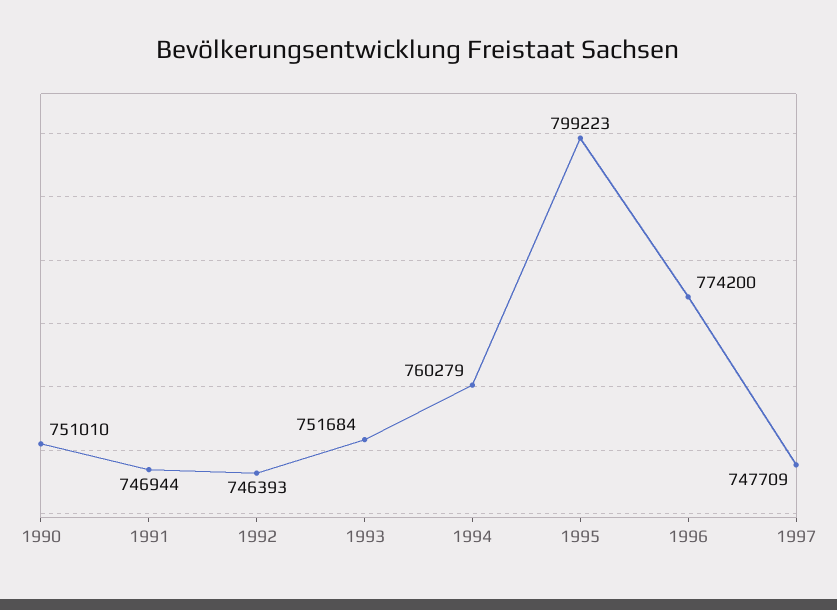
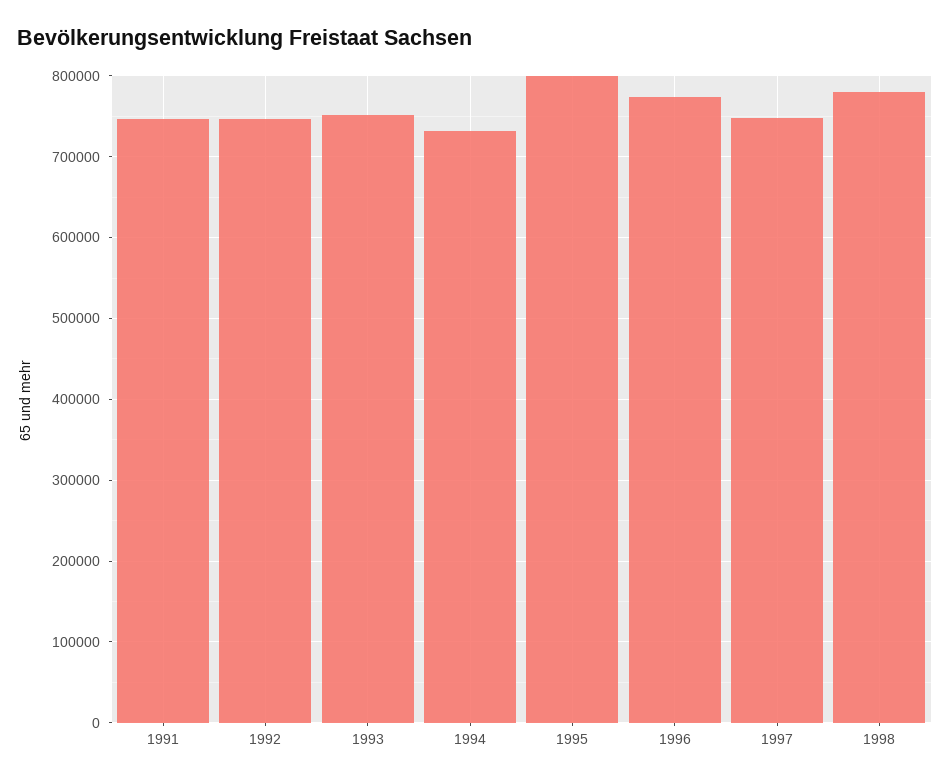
1990: 751010 -> none
1994: 760279 -> 730000
1998: none -> 780000

